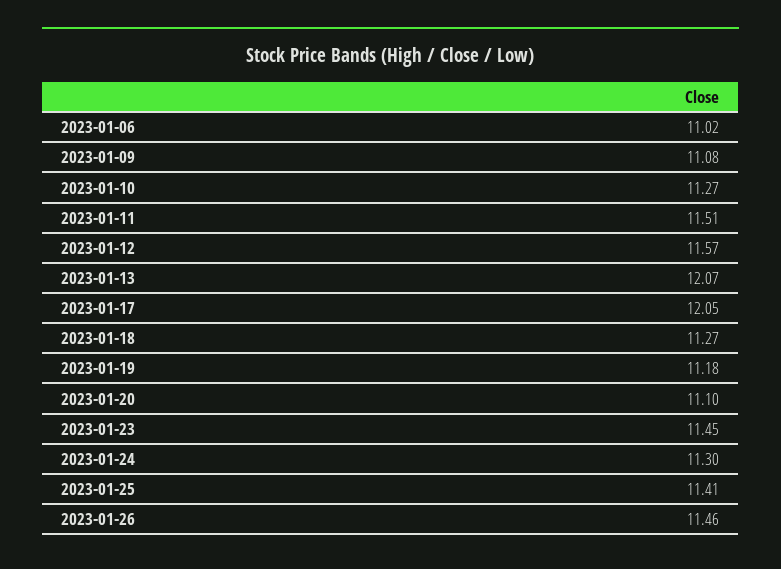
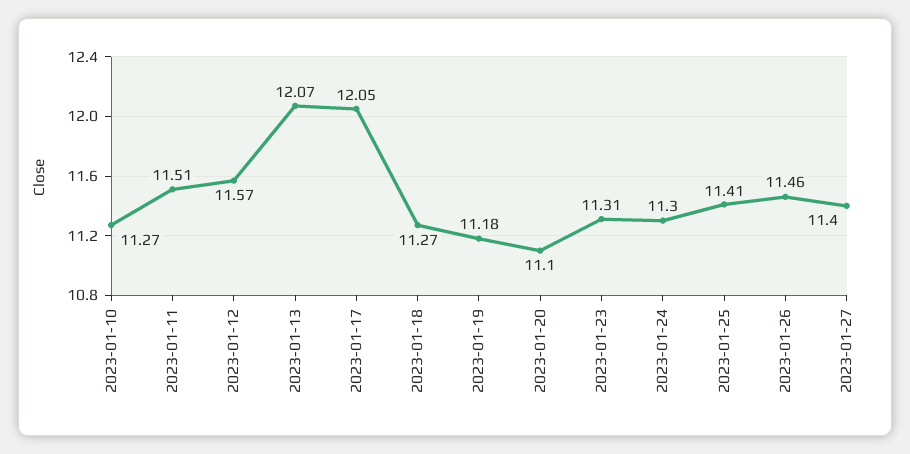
2023-01-06: 11.02 -> none
2023-01-09: 11.08 -> none
2023-01-23: 11.45 -> 11.31
2023-01-27: none -> 11.4

